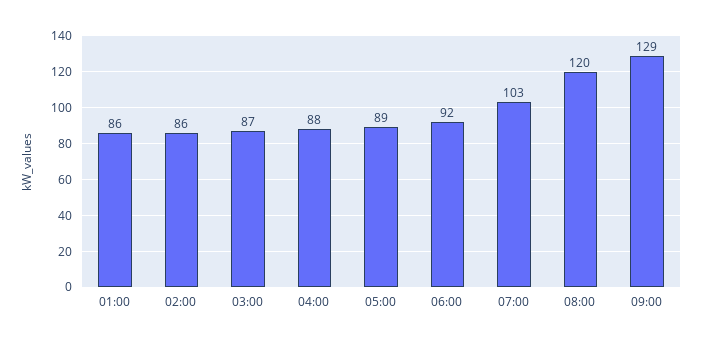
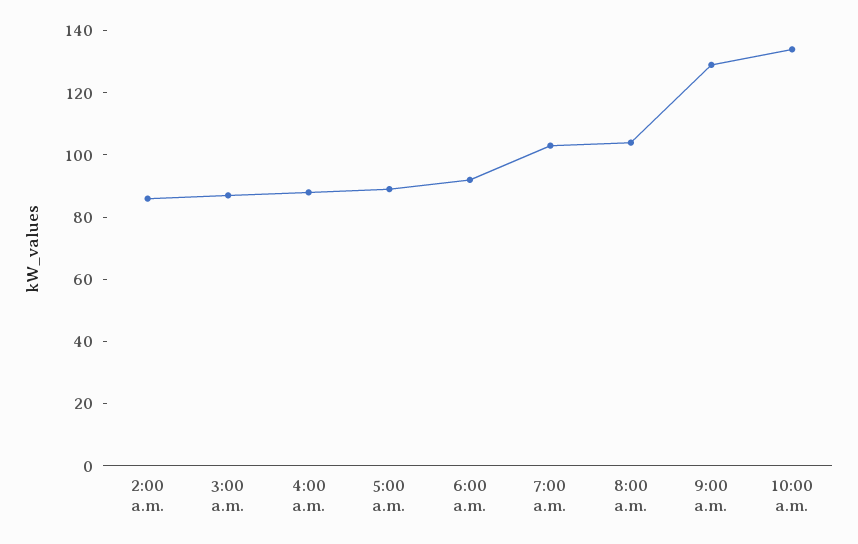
01:00: 86 -> none
08:00: 120 -> 105
10:00 a.m.: none -> 135

